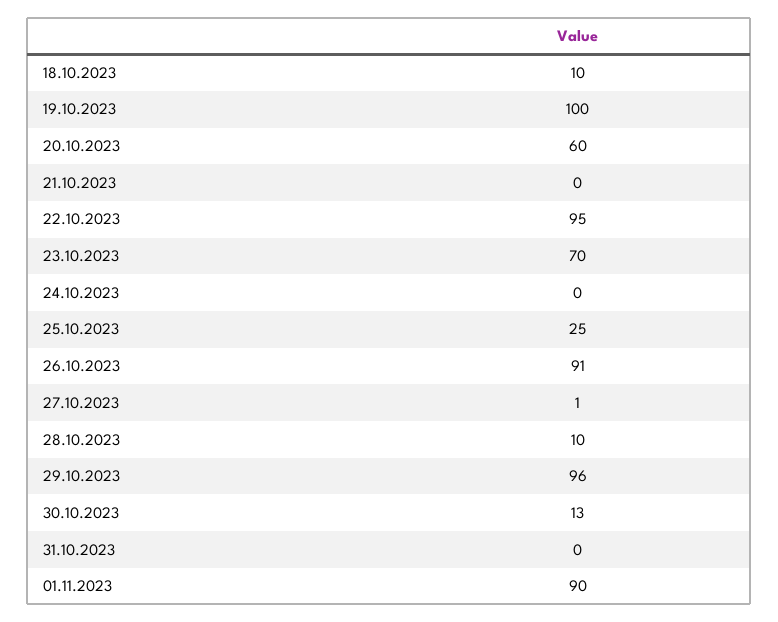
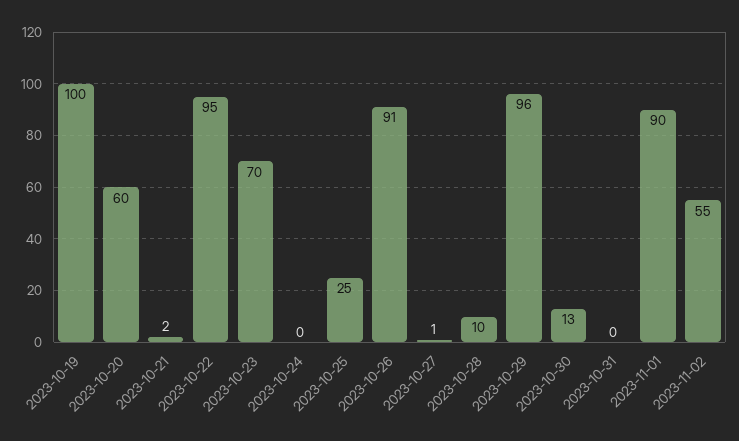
18.10.2023: 10 -> none
21.10.2023: 0 -> 2
2023-11-02: none -> 55

